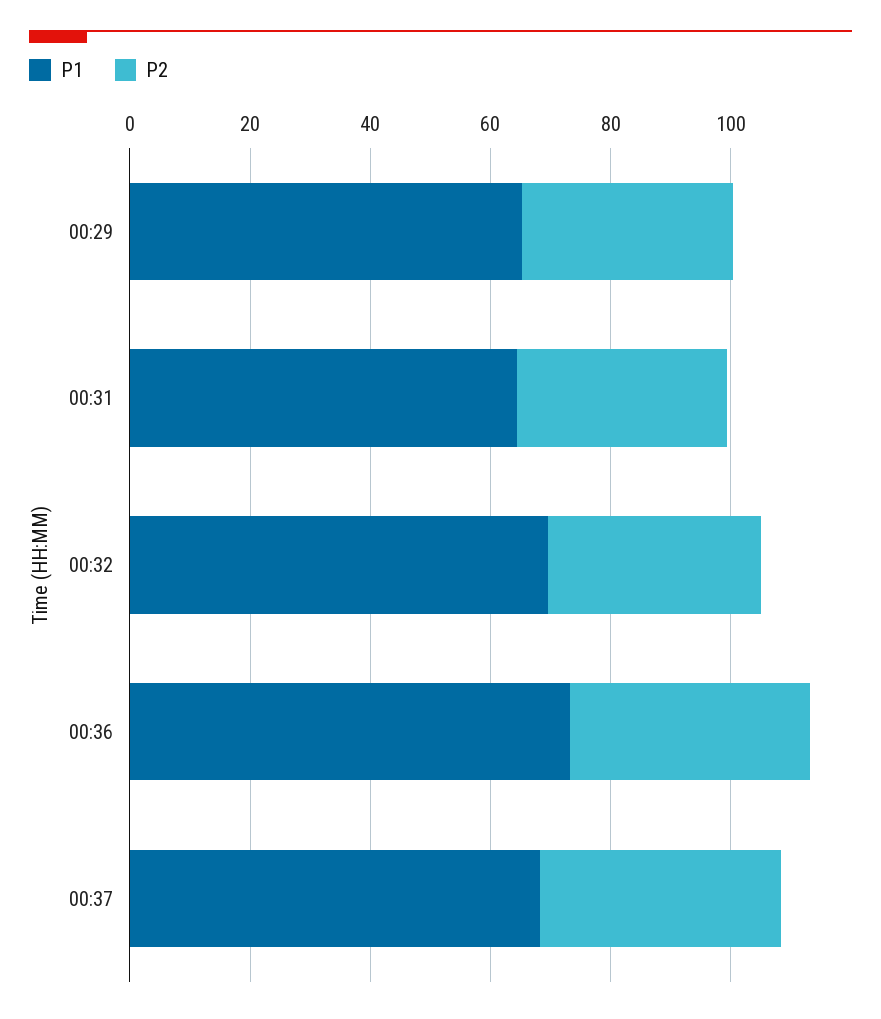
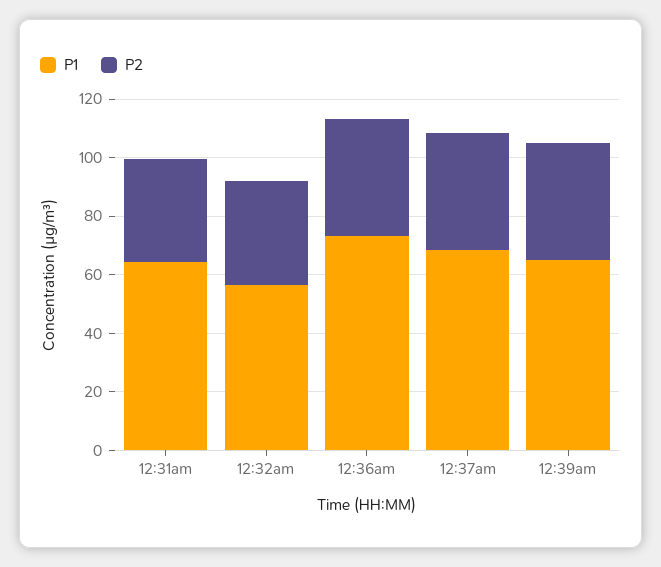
P1, 00:29: 65 -> none
P2, 00:29: 35 -> none
P1, 00:32: 70 -> 55
P1, 12:39am: none -> 65
P2, 12:39am: none -> 40

